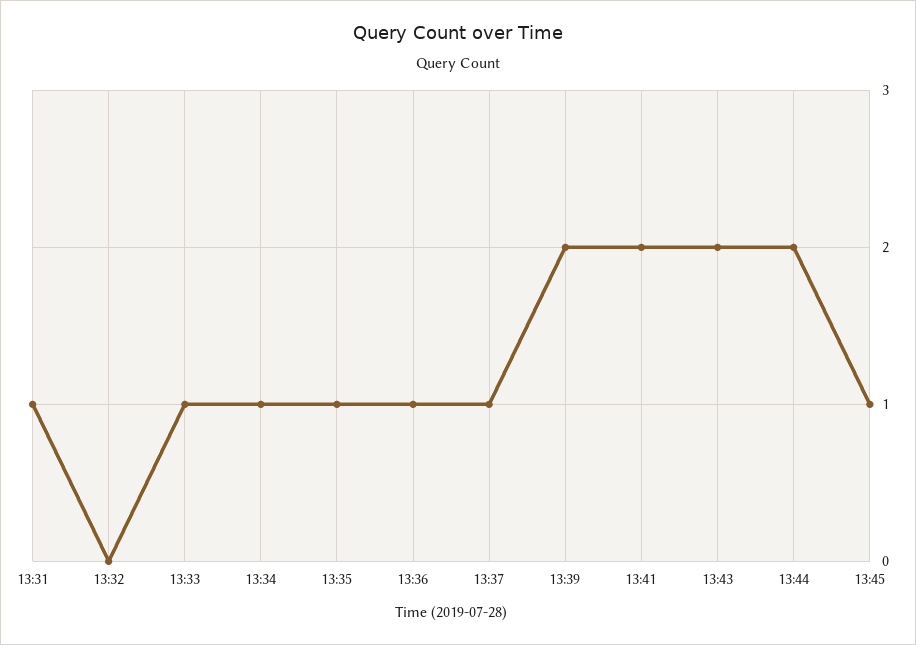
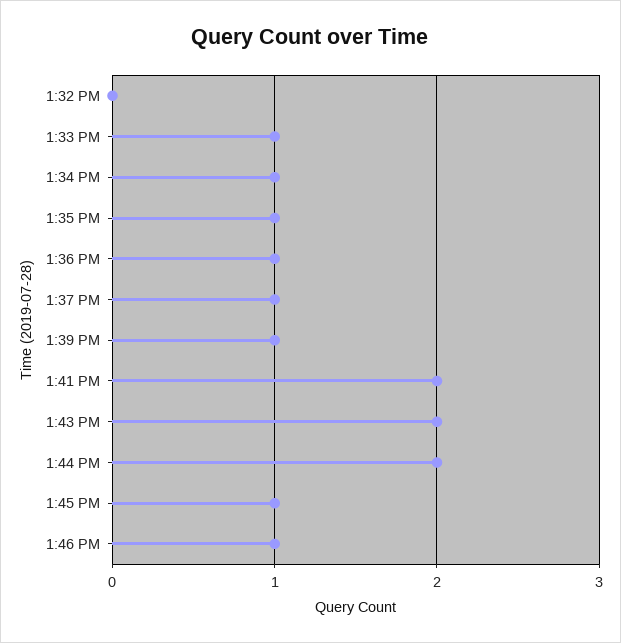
13:31: 1 -> none
13:39: 2 -> 1
1:46 PM: none -> 1

